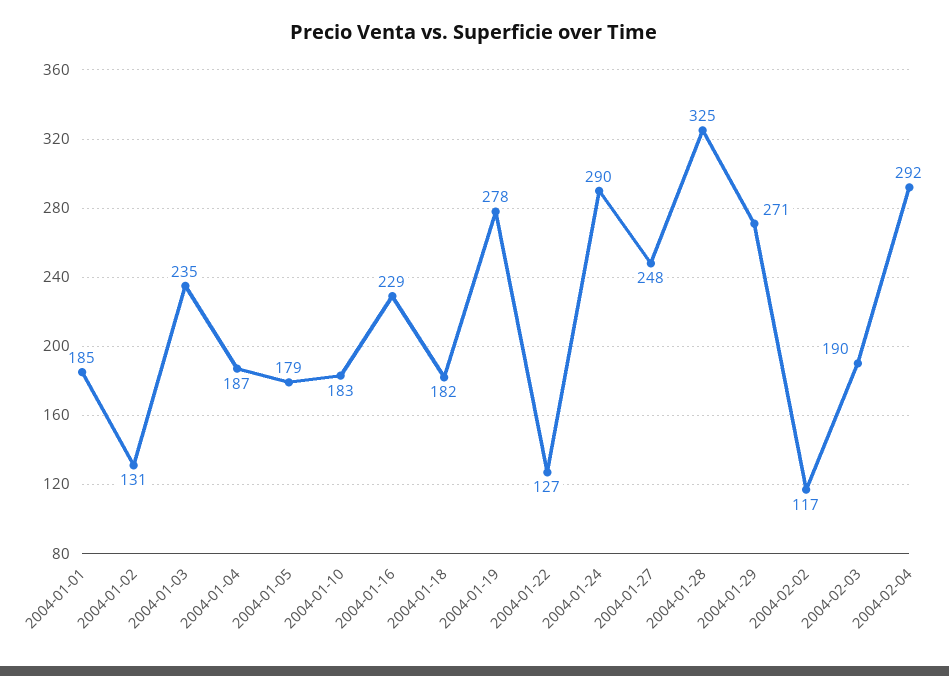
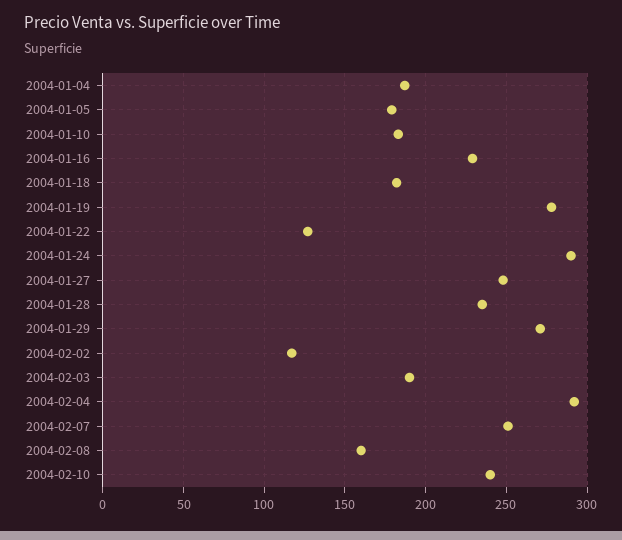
2004-01-01: 185 -> none
2004-01-02: 131 -> none
2004-01-03: 235 -> none
2004-01-28: 325 -> 235
2004-02-07: none -> 250
2004-02-08: none -> 160
2004-02-10: none -> 240

